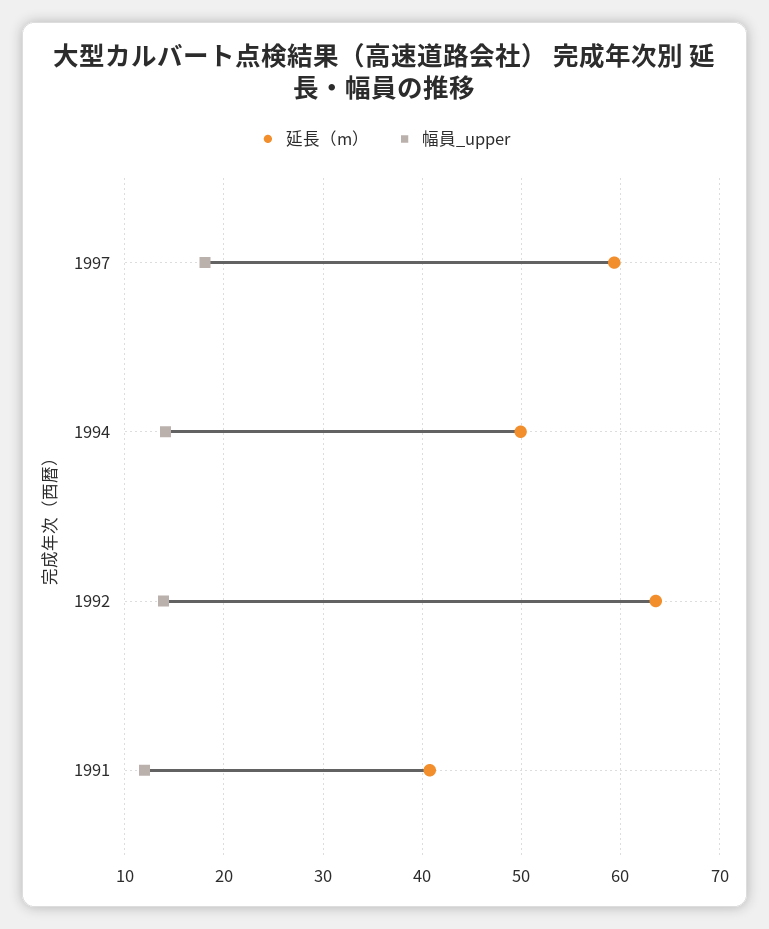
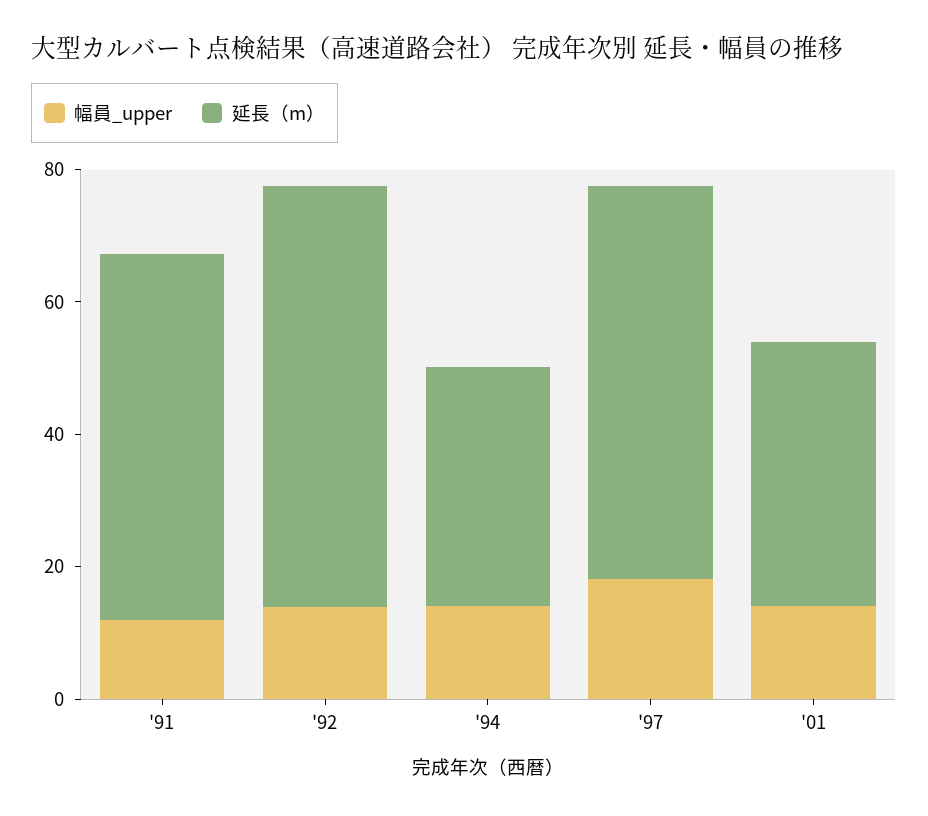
延長（m）, 1994: 50 -> 35
延長（m）, 1991: 41 -> 55
幅員_upper, '01: none -> 15
延長（m）, '01: none -> 40

